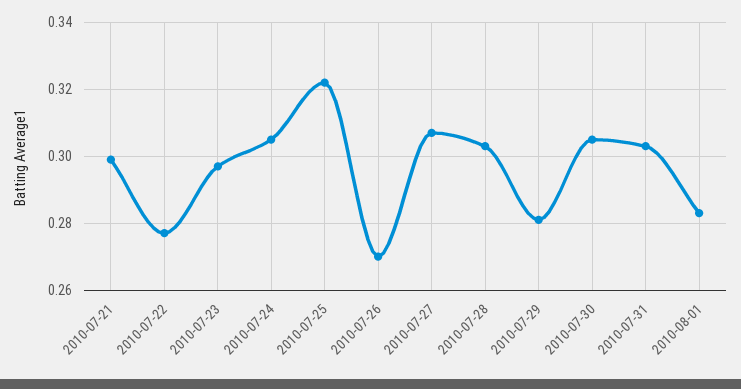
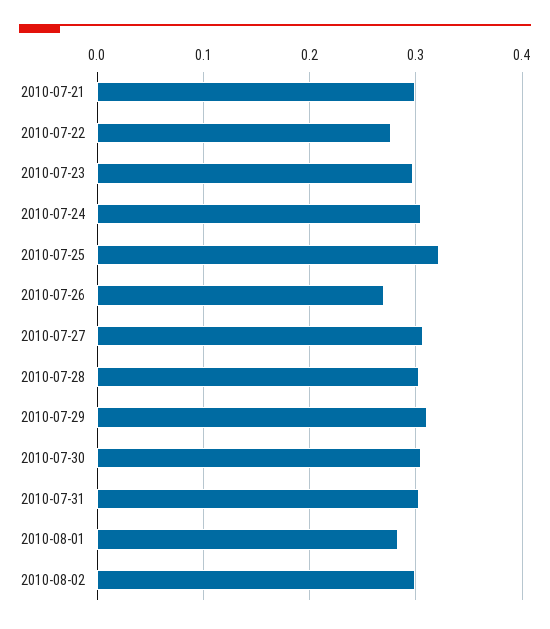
2010-07-29: 0.28 -> 0.31
2010-08-02: none -> 0.3

